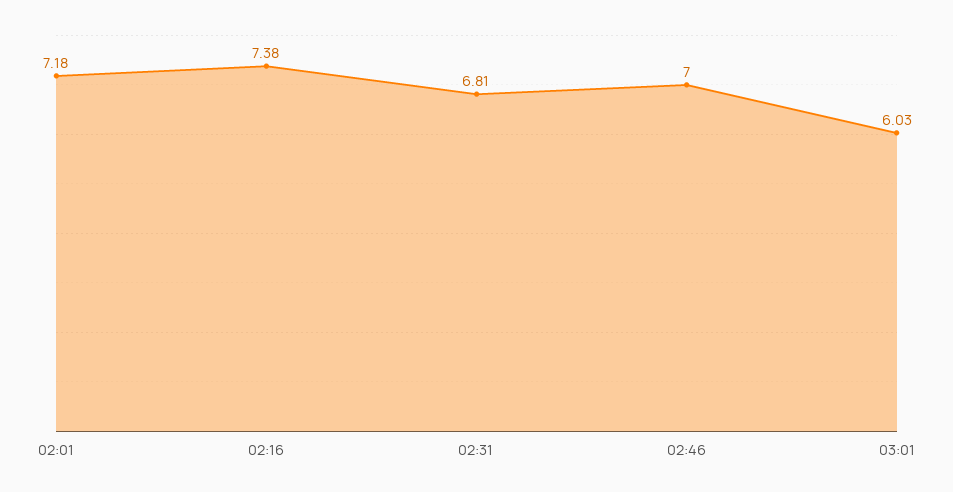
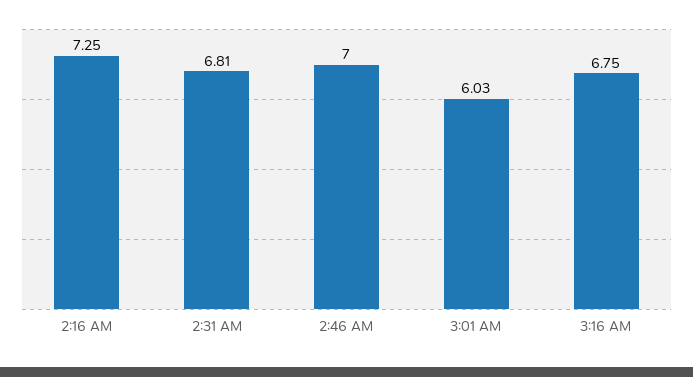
02:01: 7.18 -> none
02:16: 7.38 -> 7.25
3:16 AM: none -> 6.75

